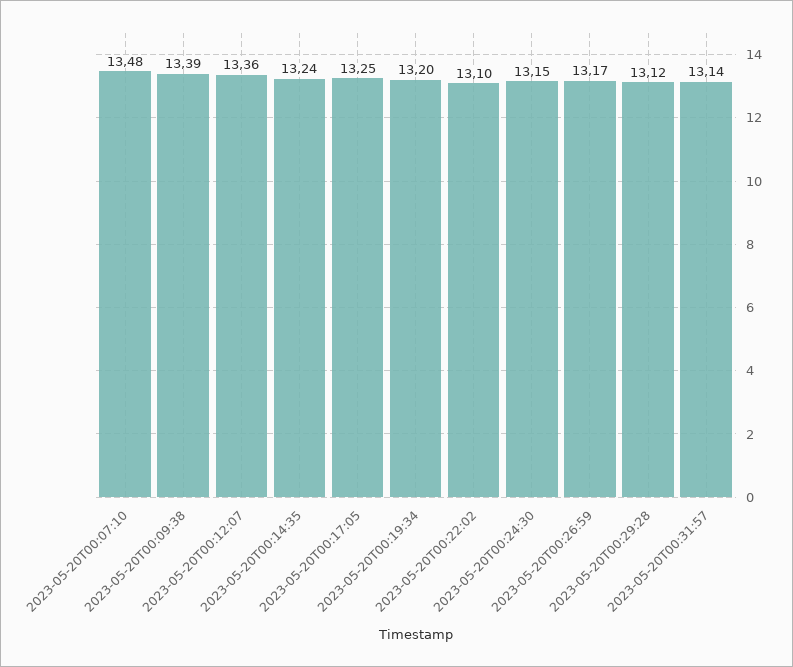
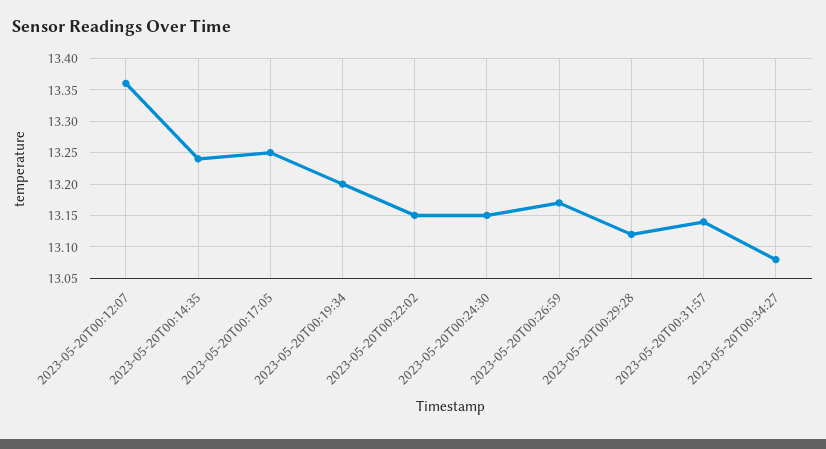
2023-05-20T00:07:10: 13.48 -> none
2023-05-20T00:09:38: 13.39 -> none
2023-05-20T00:22:02: 13.1 -> 13.15
2023-05-20T00:34:27: none -> 13.08

